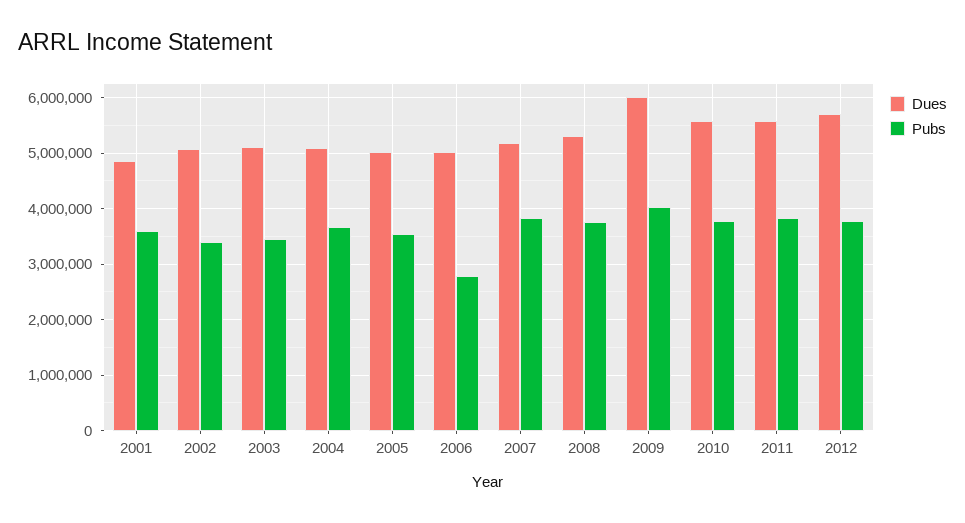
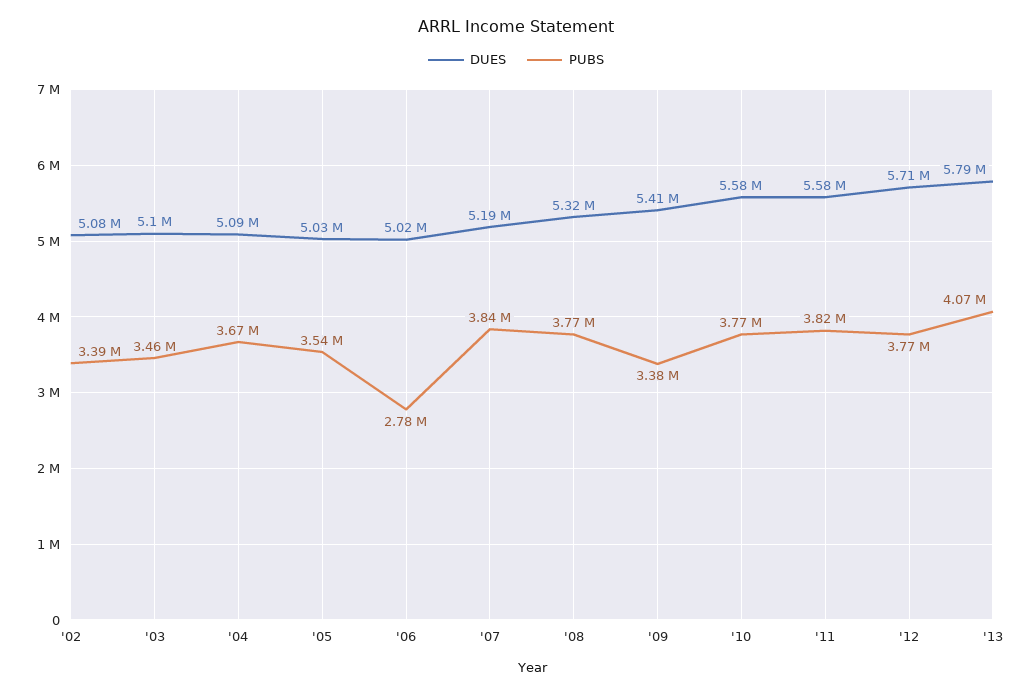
Dues, 2001: 4800000 -> none
Pubs, 2001: 3600000 -> none
Dues, 2009: 6000000 -> 5410000
Pubs, 2009: 4000000 -> 3380000
Dues, '13: none -> 5790000
Pubs, '13: none -> 4070000

